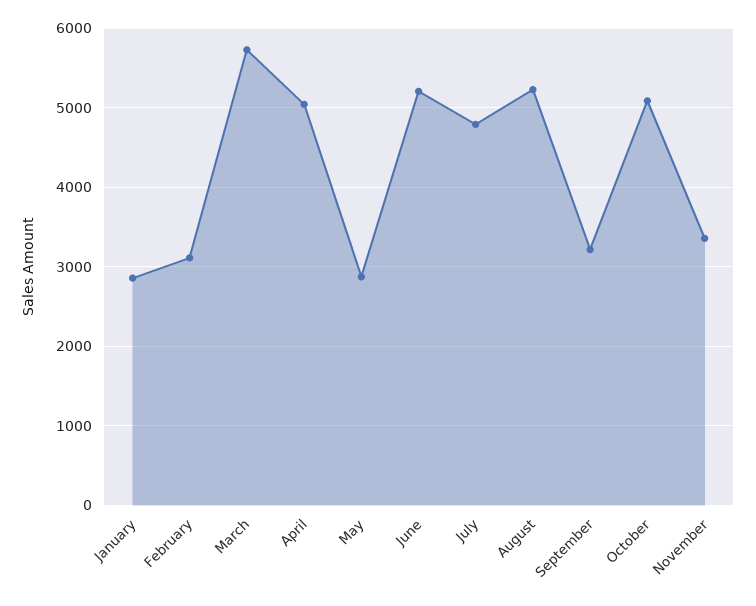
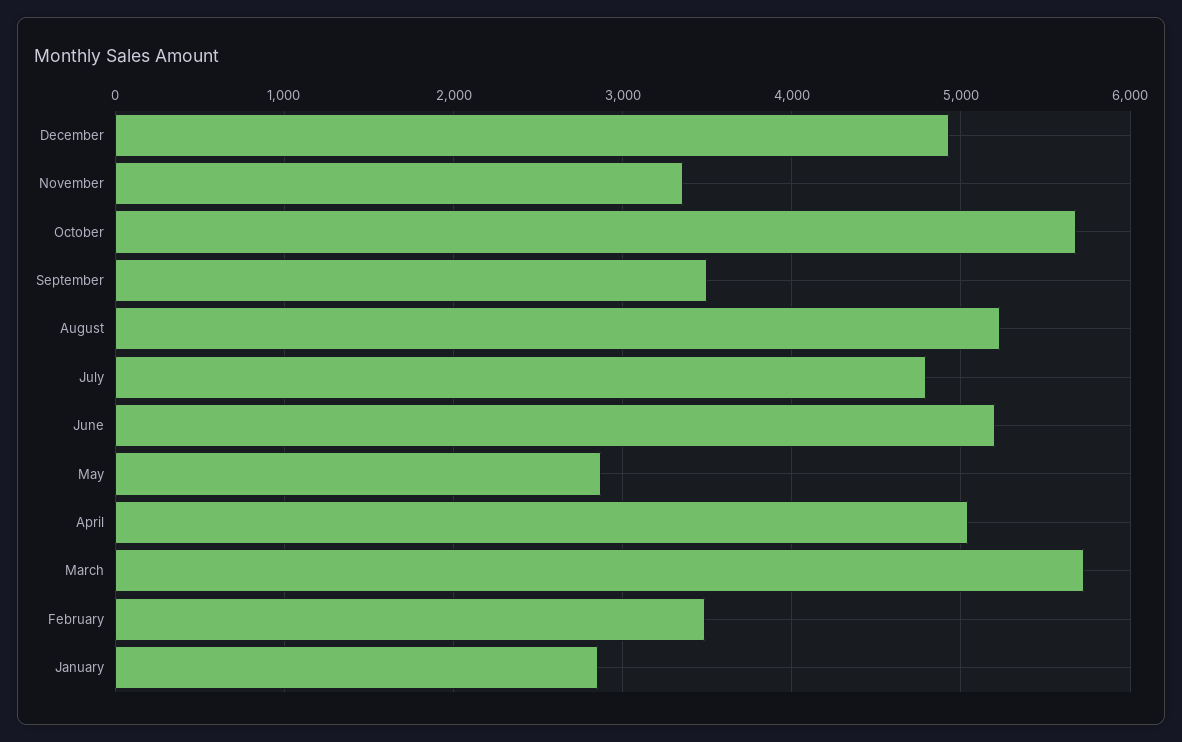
February: 3100 -> 3500
September: 3200 -> 3500
October: 5100 -> 5700
December: none -> 4900

